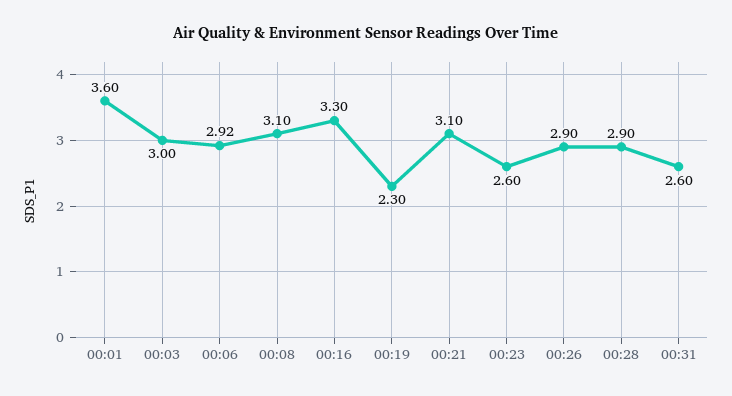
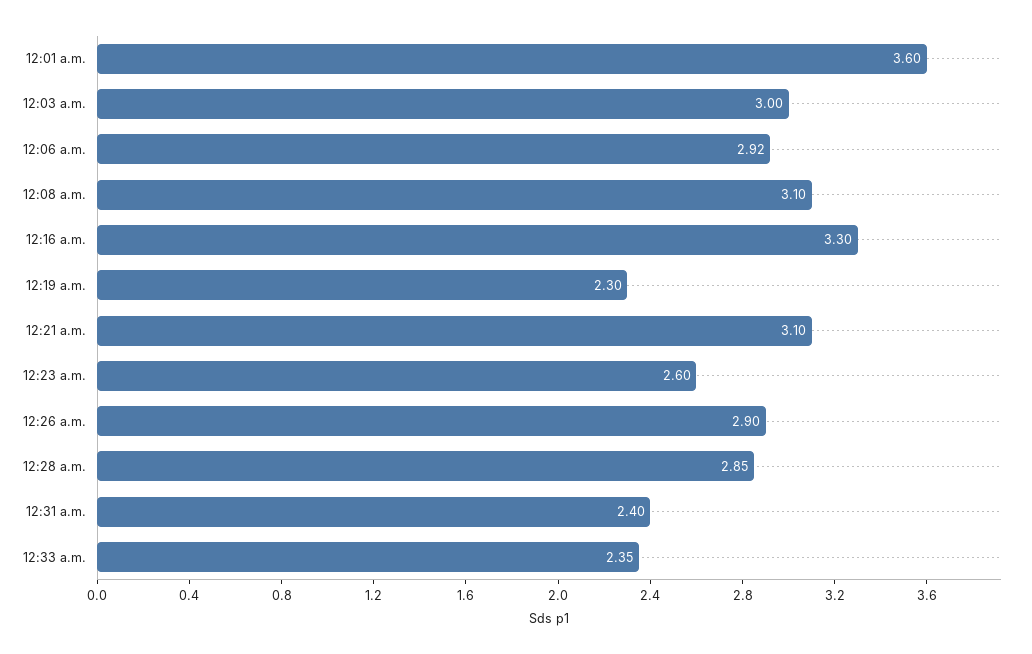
00:28: 2.9 -> 2.85
00:31: 2.6 -> 2.4
12:33 a.m.: none -> 2.35

